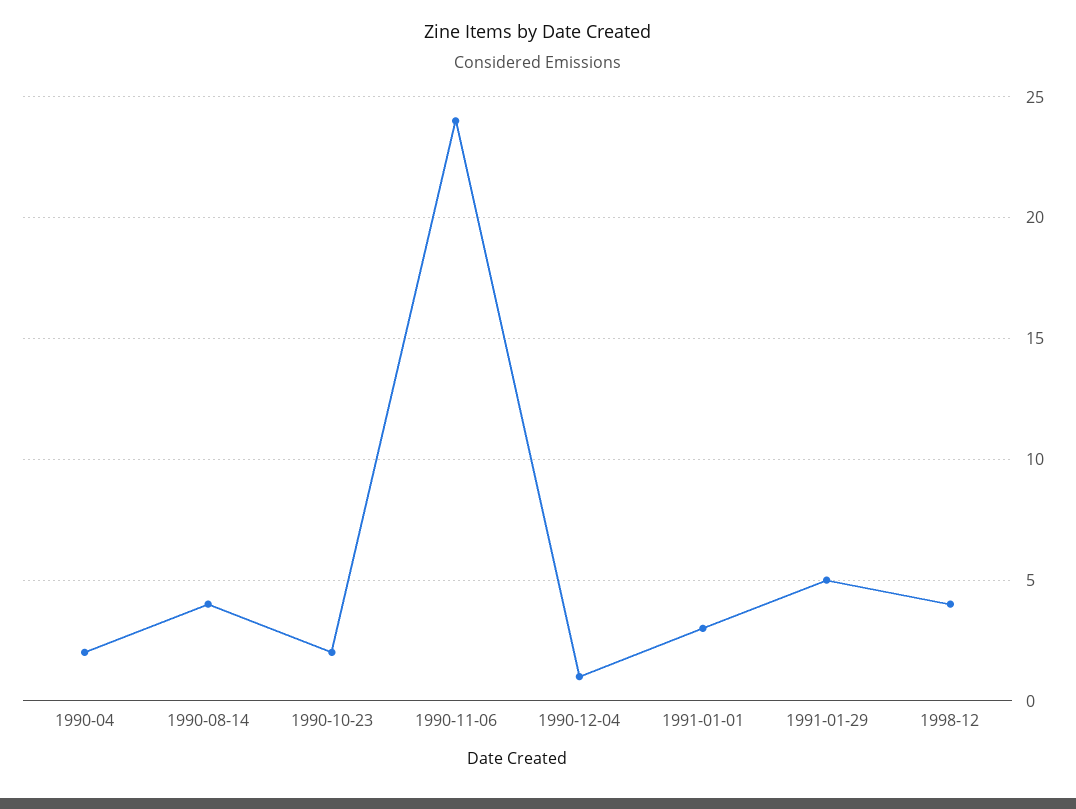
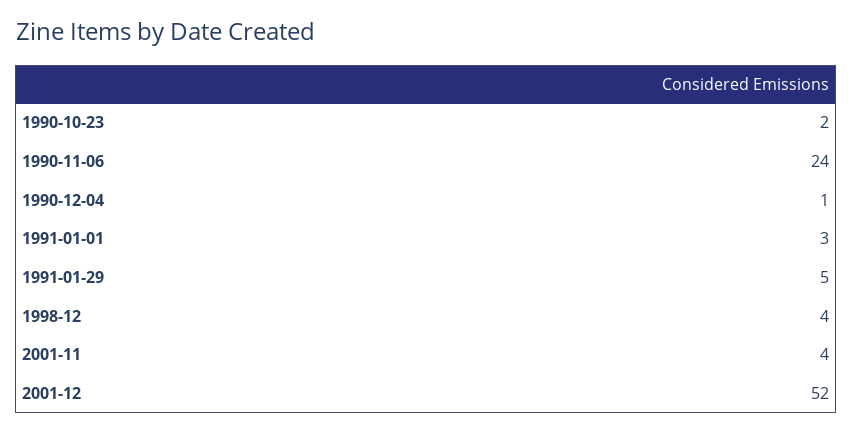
1990-04: 2 -> none
1990-08-14: 4 -> none
2001-11: none -> 4
2001-12: none -> 52

